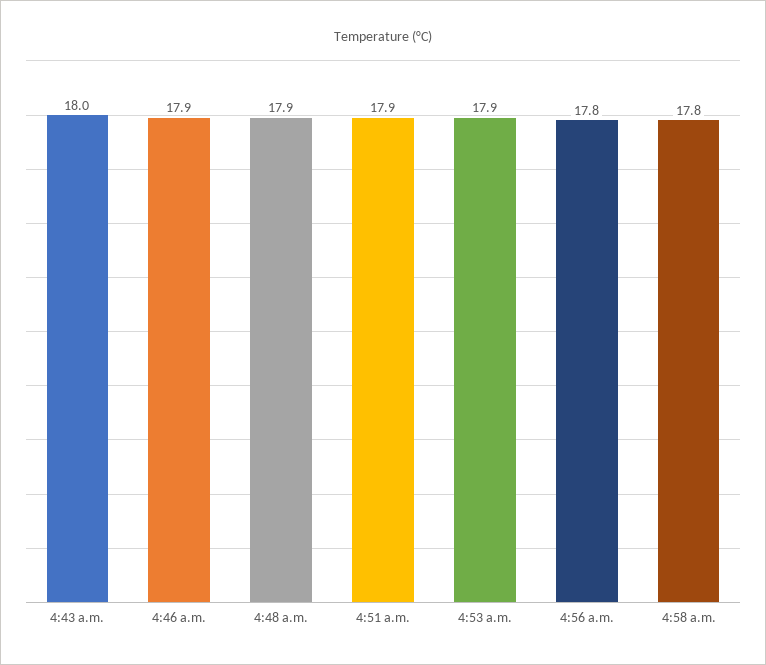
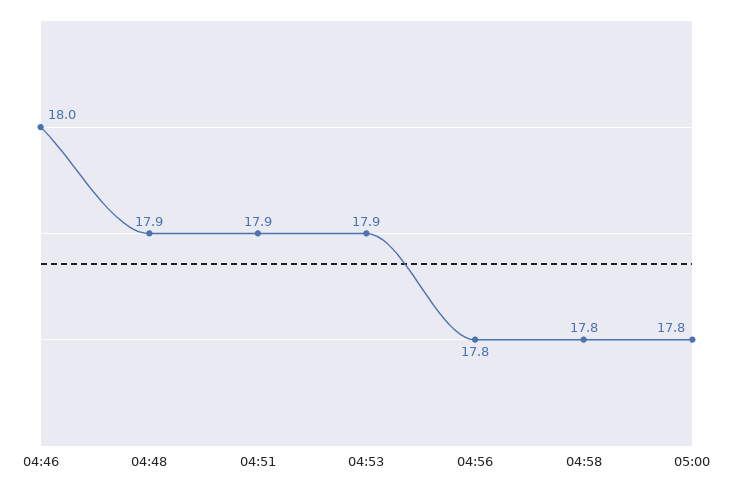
4:43 a.m.: 18 -> none
4:46 a.m.: 17.9 -> 18
05:00: none -> 17.8

